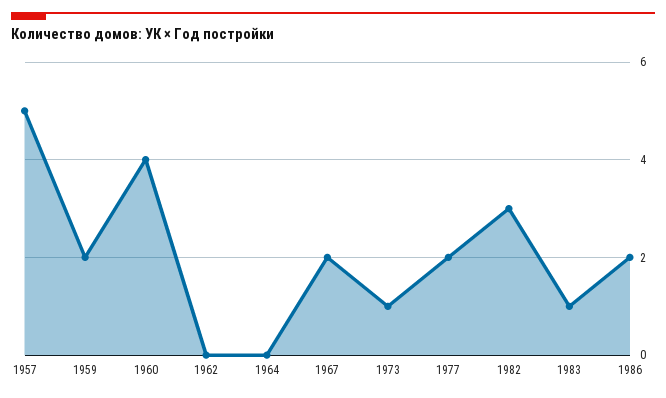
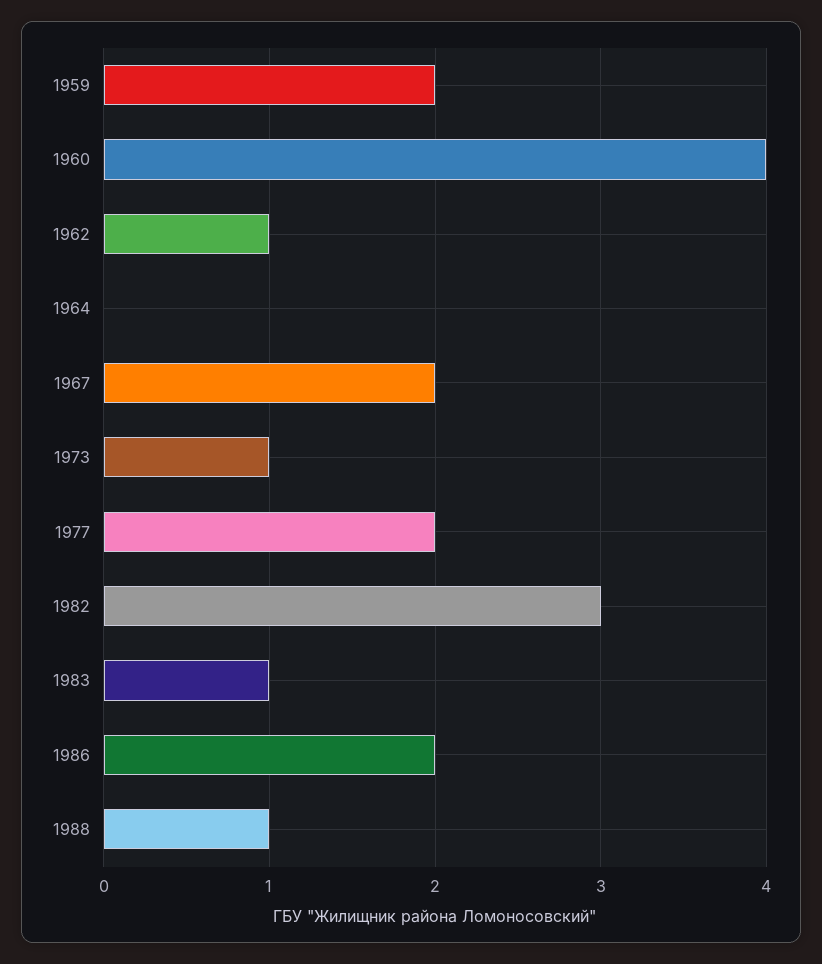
1957: 5 -> none
1962: 0 -> 1
1988: none -> 1

